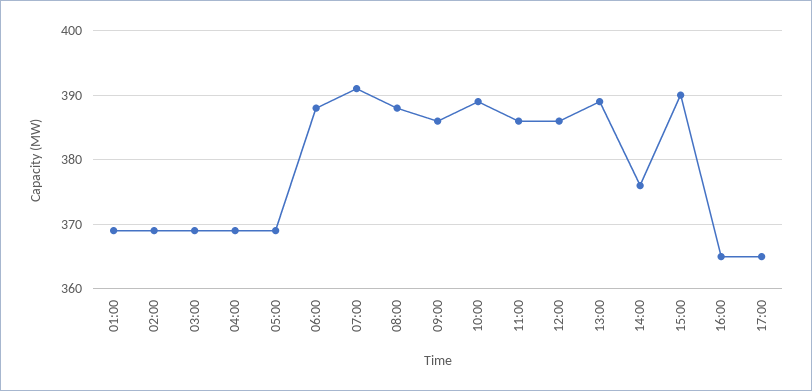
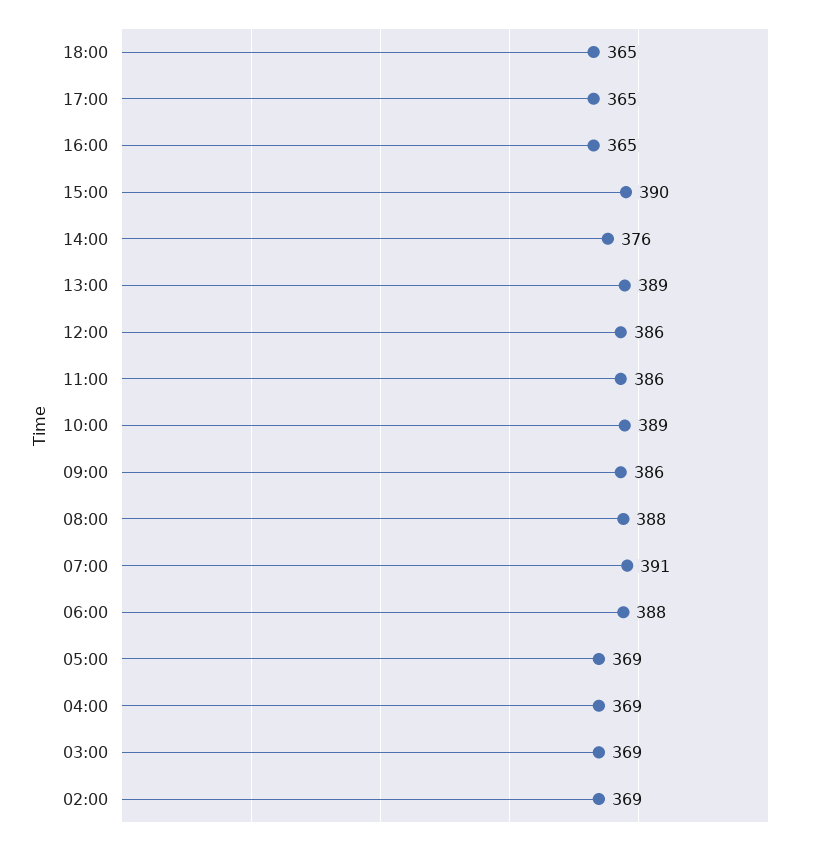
01:00: 369 -> none
18:00: none -> 365

